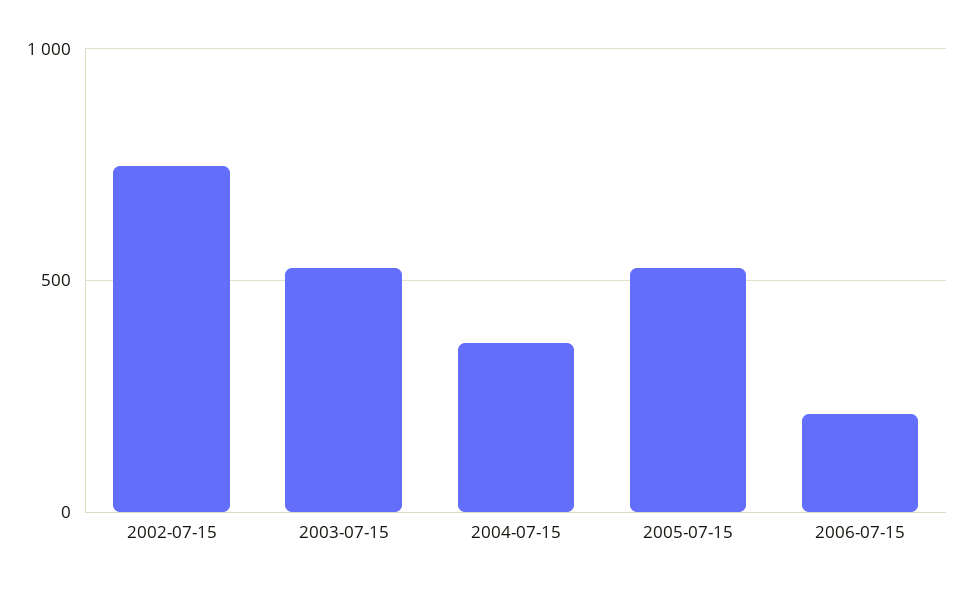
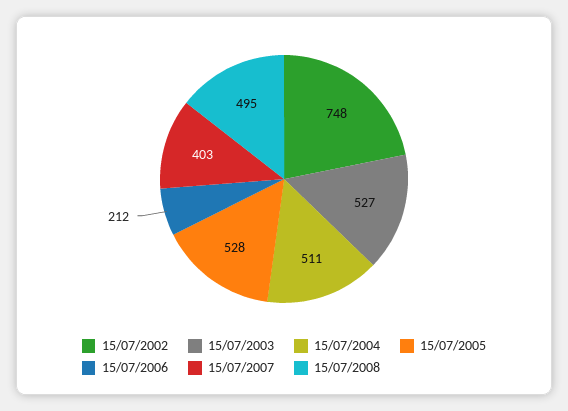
2004-07-15: 350 -> 511
15/07/2007: none -> 403
15/07/2008: none -> 495

